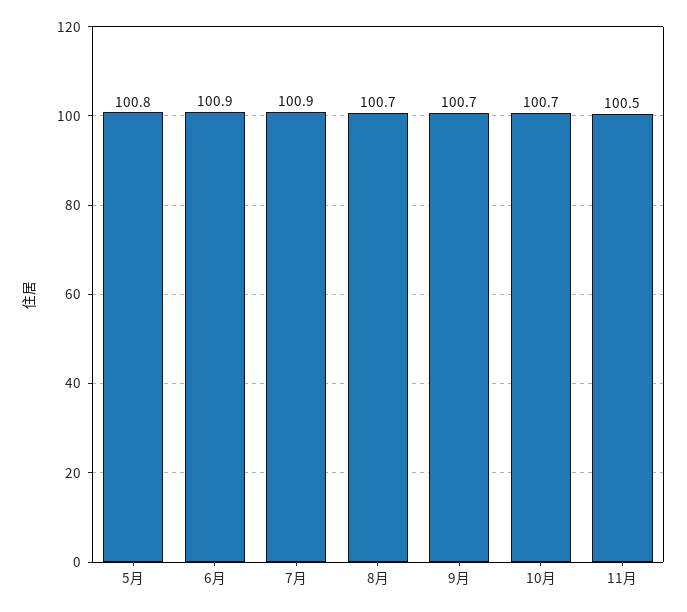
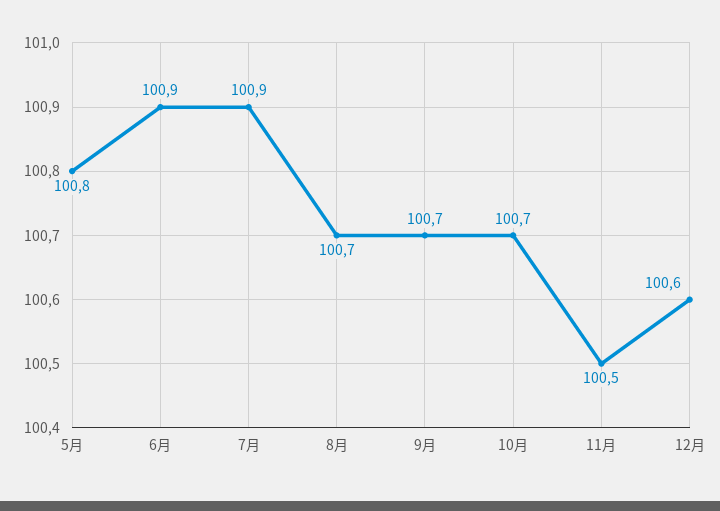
12月: none -> 100.6

